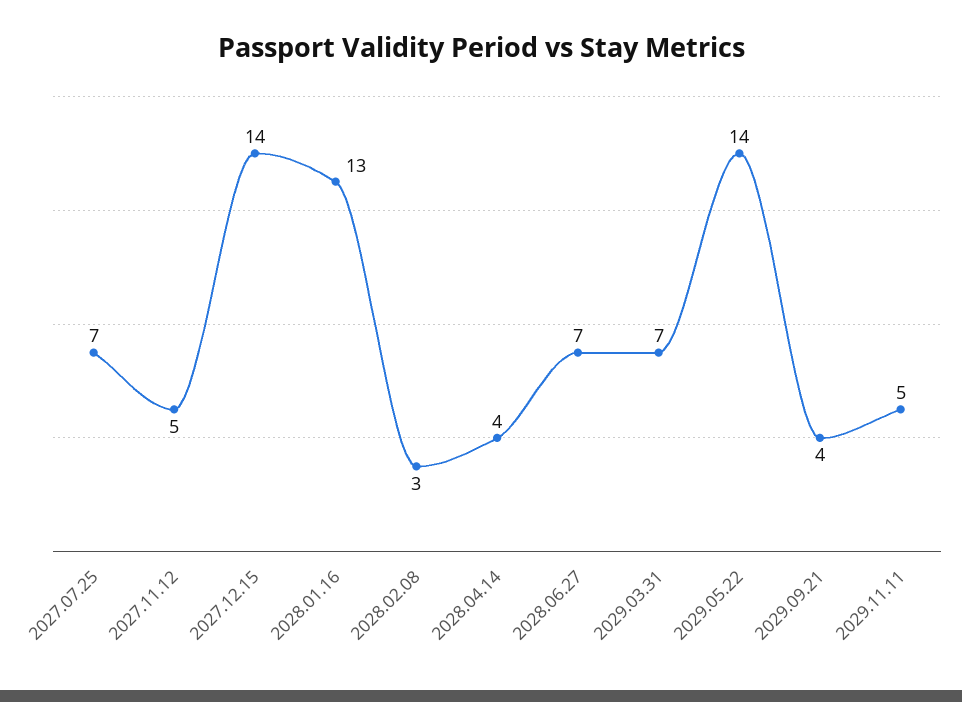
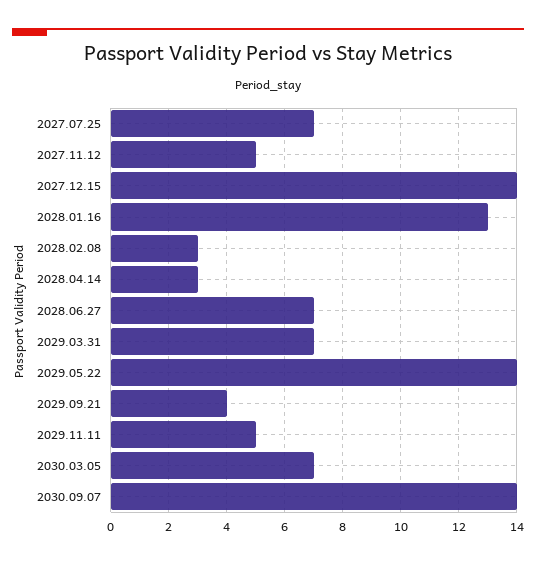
2028.04.14: 4 -> 3
2030.03.05: none -> 7
2030.09.07: none -> 14

